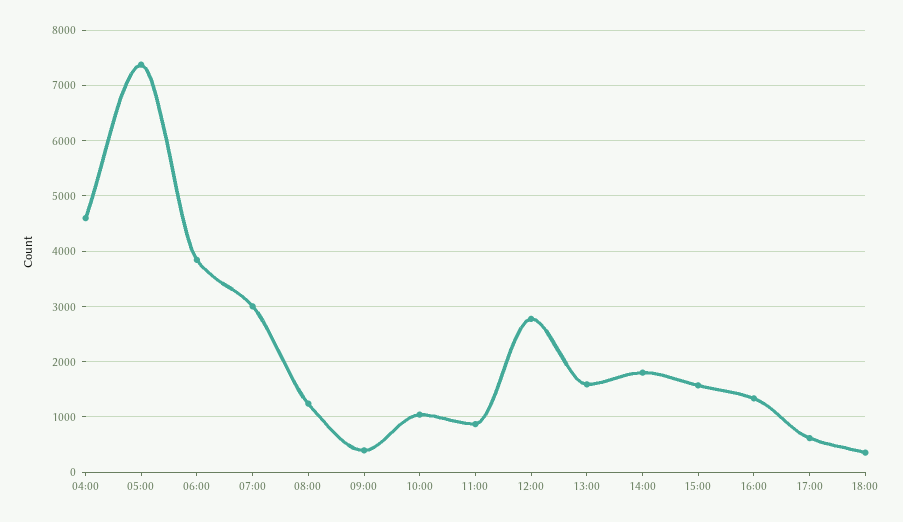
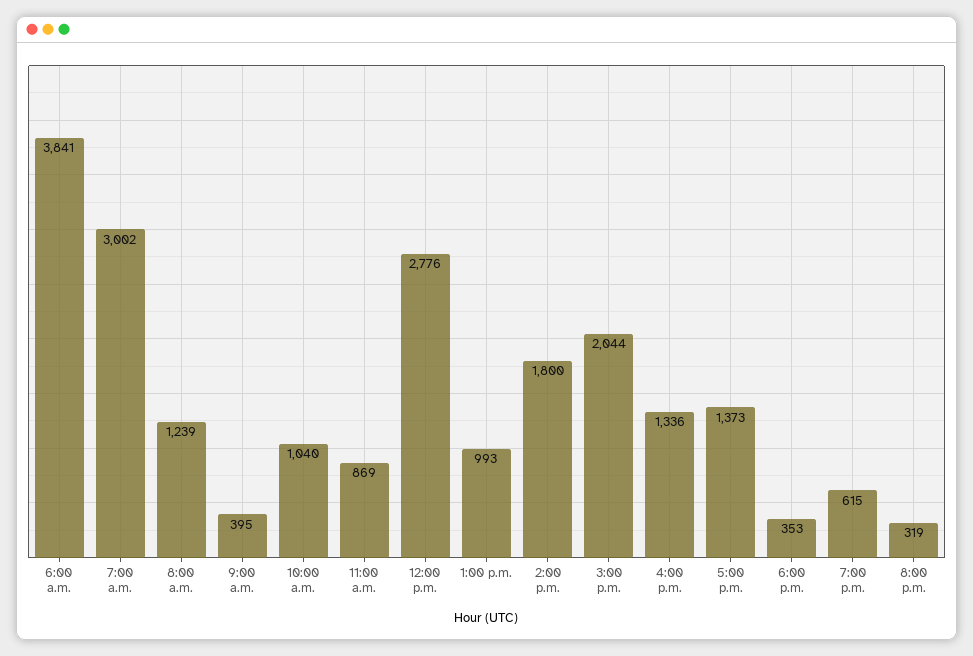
04:00: 4600 -> none
05:00: 7400 -> none
13:00: 1600 -> 993
15:00: 1600 -> 2044
17:00: 600 -> 1373
7:00 p.m.: none -> 615
8:00 p.m.: none -> 319

